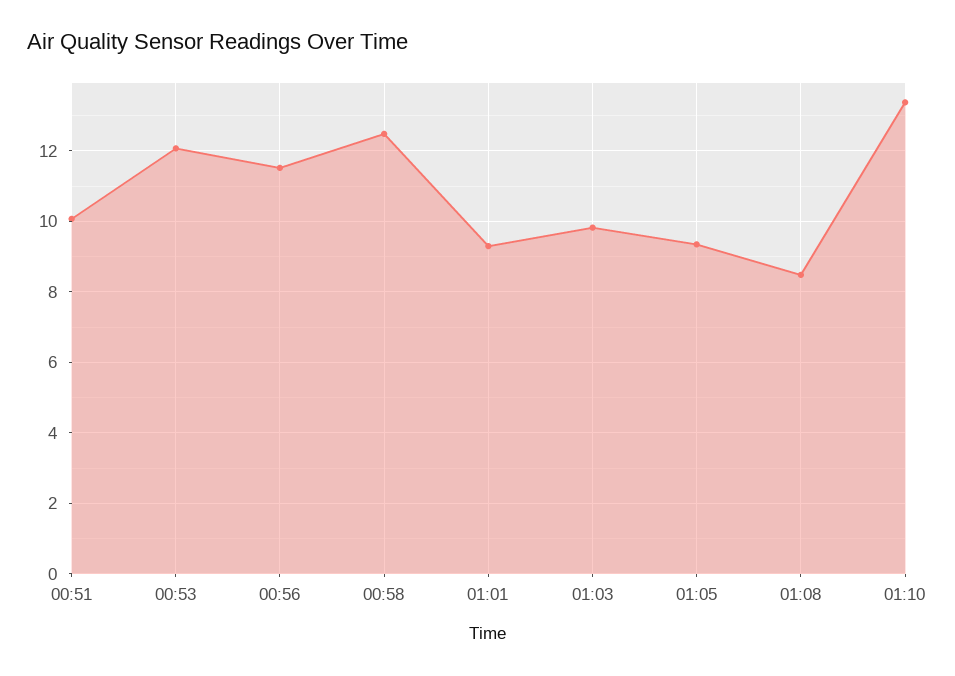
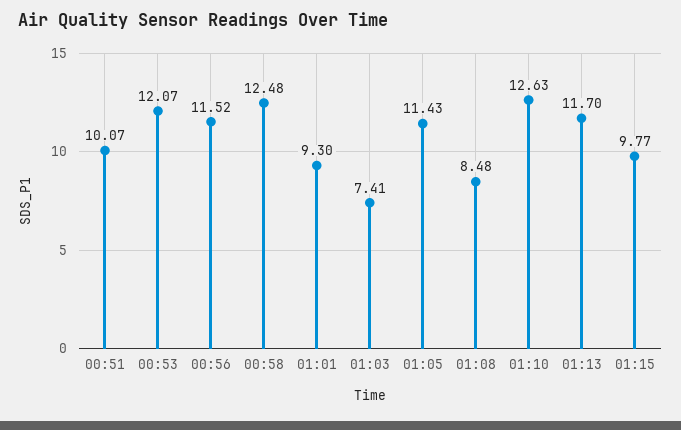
01:03: 9.8 -> 7.41
01:05: 9.4 -> 11.43
01:10: 13.4 -> 12.63
01:13: none -> 11.7
01:15: none -> 9.77

